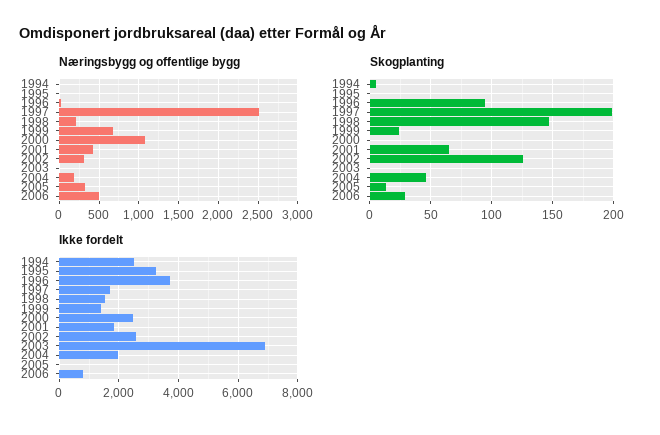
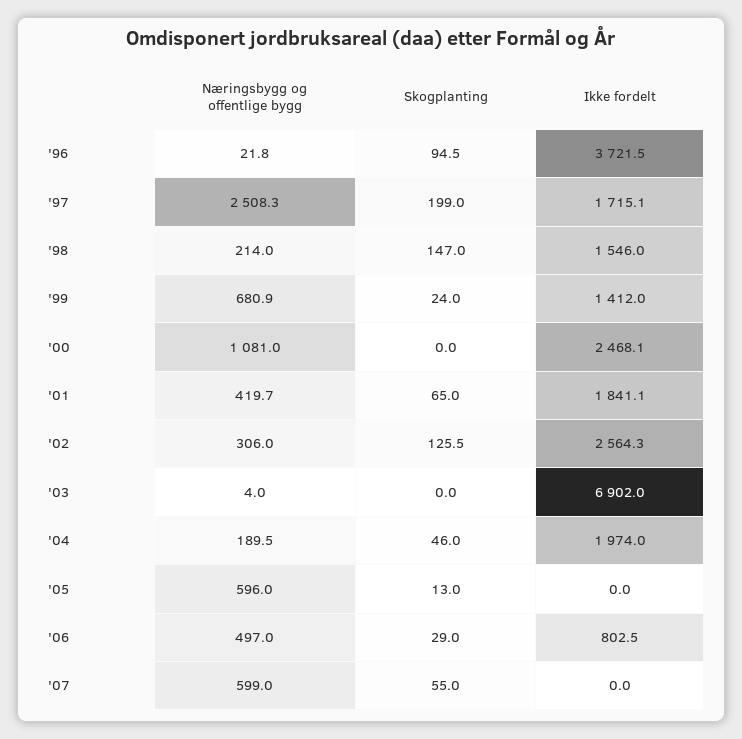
Næringsbygg og offentlige bygg, 1994: 0 -> none
Næringsbygg og offentlige bygg, 1995: 0 -> none
Næringsbygg og offentlige bygg, 2005: 300 -> 596
Skogplanting, 1994: 5 -> none
Skogplanting, 1995: 0 -> none
Ikke fordelt, 1994: 2500 -> none
Ikke fordelt, 1995: 3250 -> none
Næringsbygg og offentlige bygg, '07: none -> 599
Skogplanting, '07: none -> 55
Ikke fordelt, '07: none -> 0

